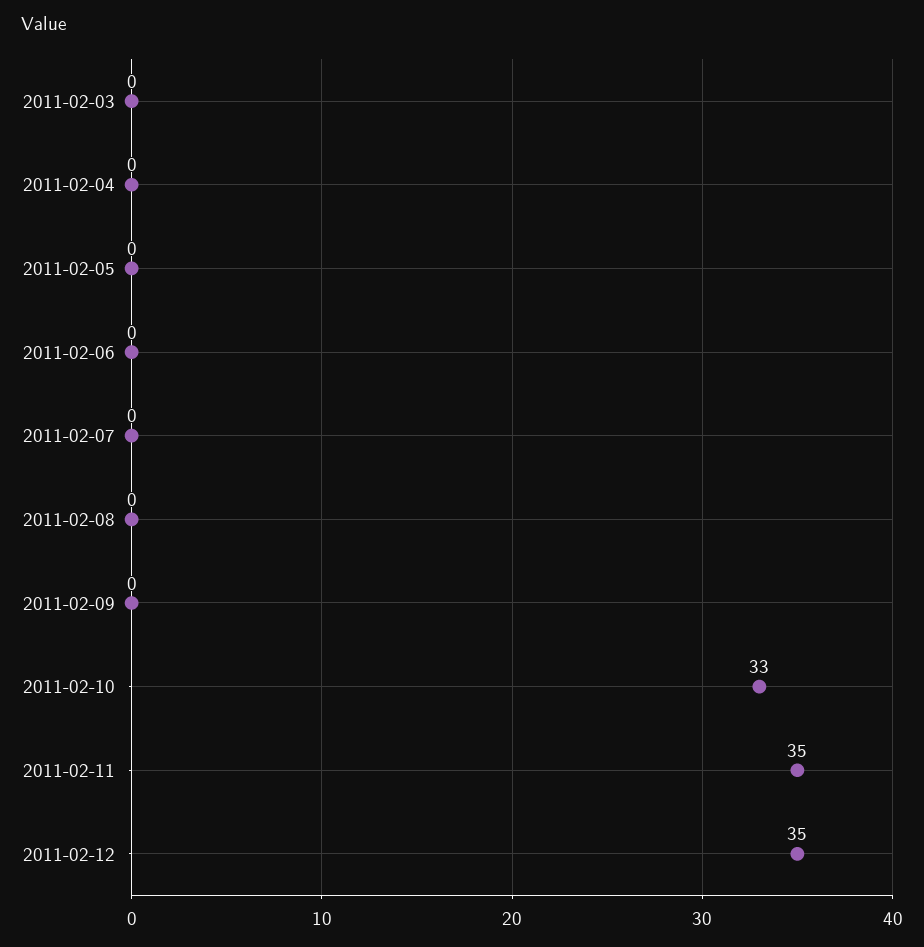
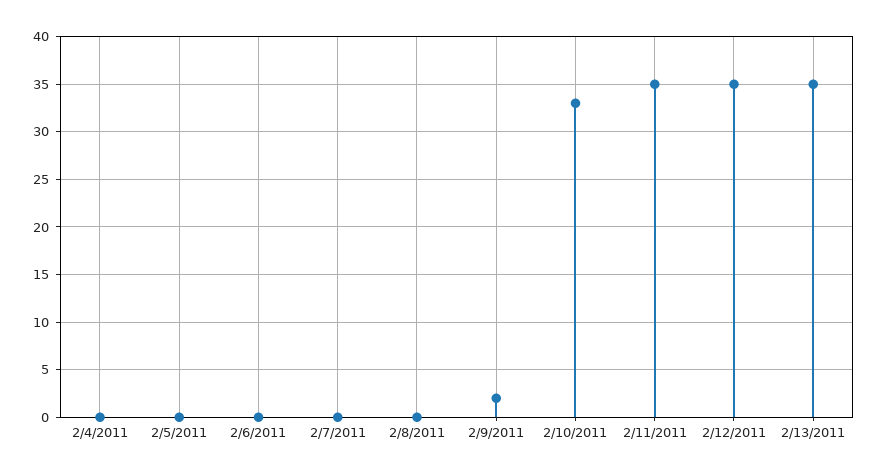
2011-02-03: 0 -> none
2011-02-09: 0 -> 2
2/13/2011: none -> 35

